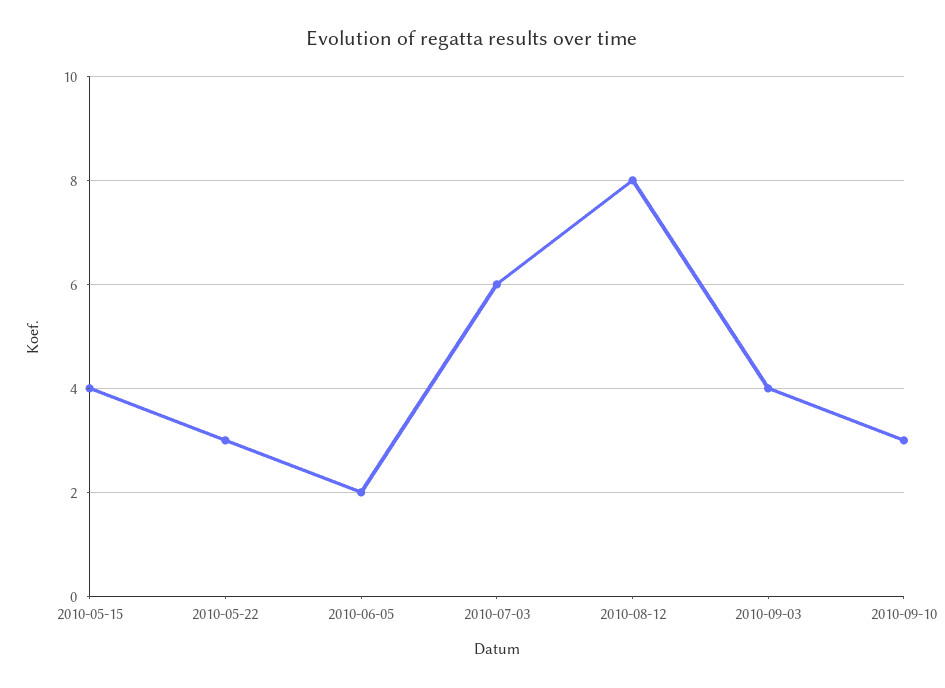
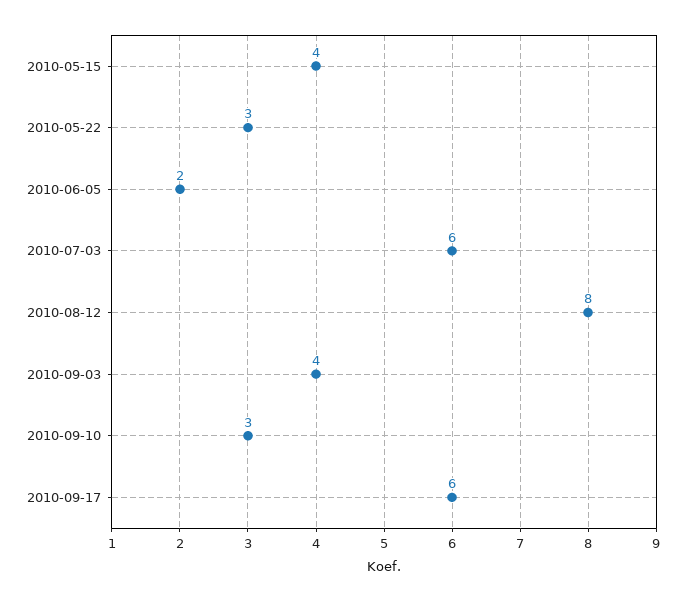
2010-09-17: none -> 6

